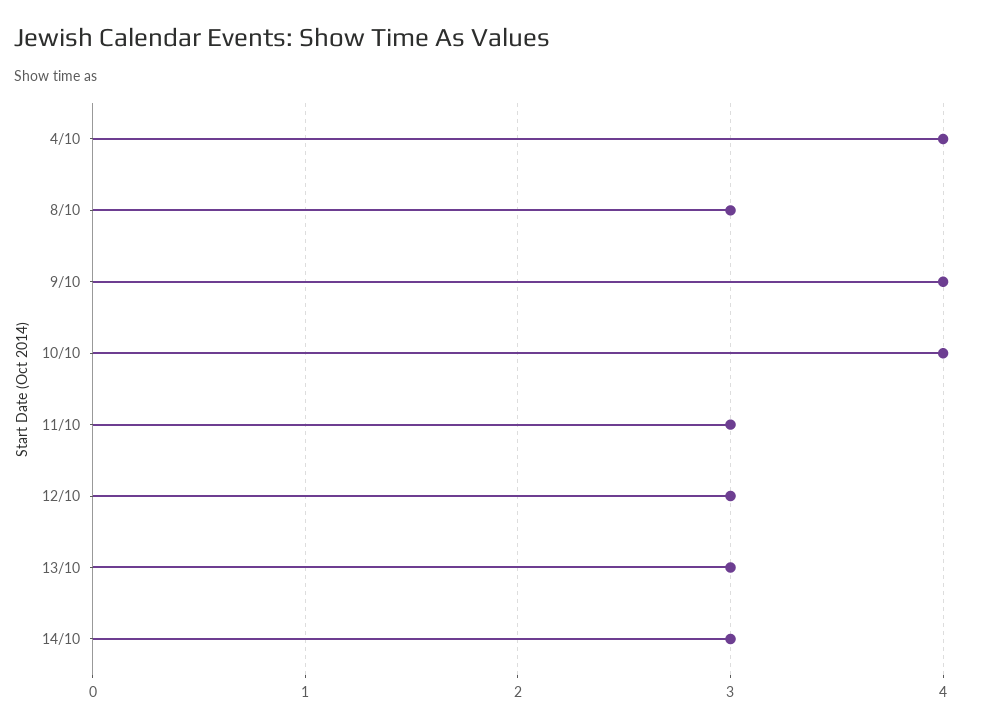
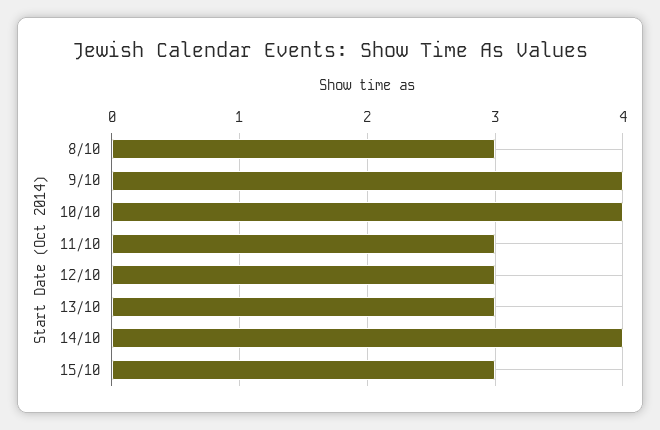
4/10: 4 -> none
14/10: 3 -> 4
15/10: none -> 3

